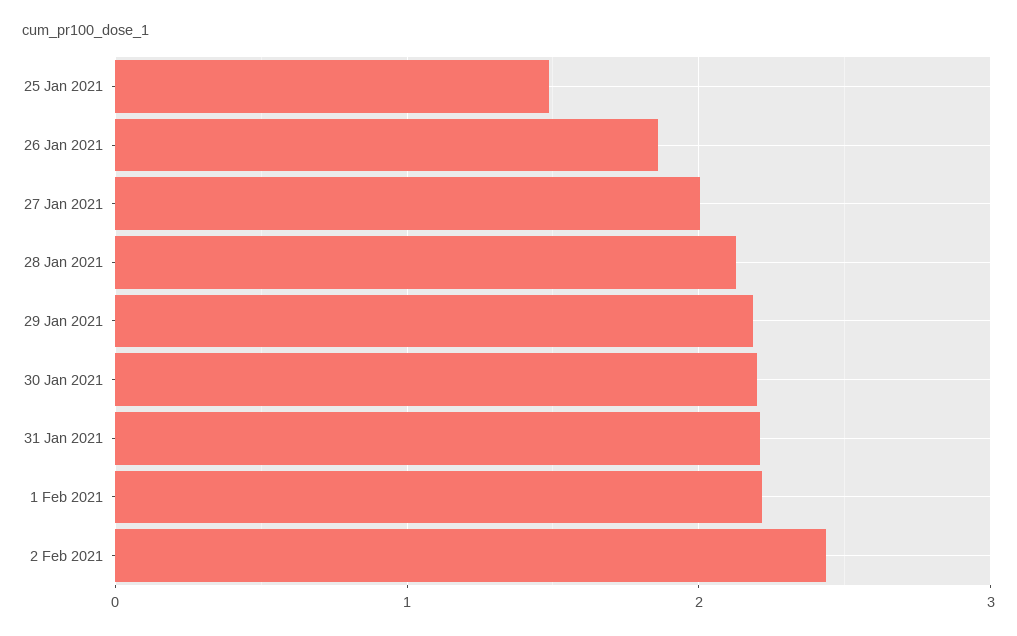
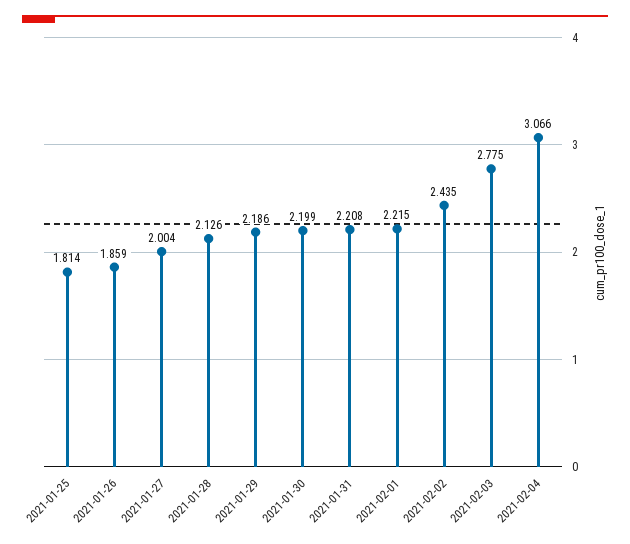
25 Jan 2021: 1.5 -> 1.814
2021-02-03: none -> 2.775
2021-02-04: none -> 3.066

